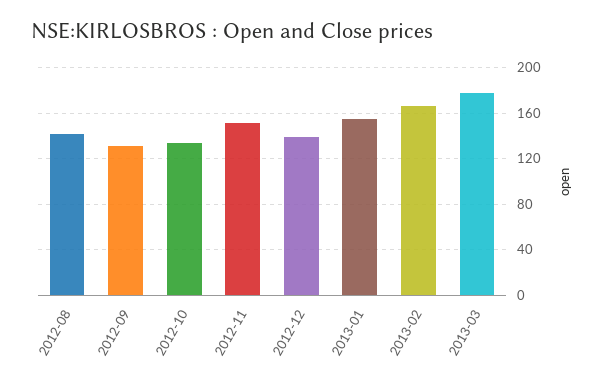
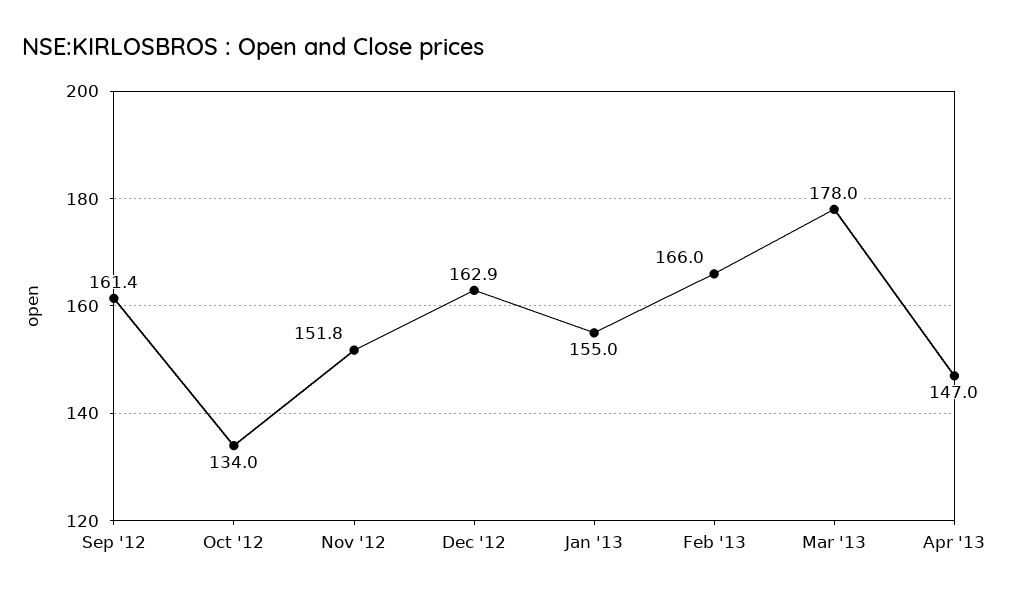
2012-08: 140 -> none
2012-09: 130 -> 161.4
2012-12: 140 -> 162.9
Apr '13: none -> 147

